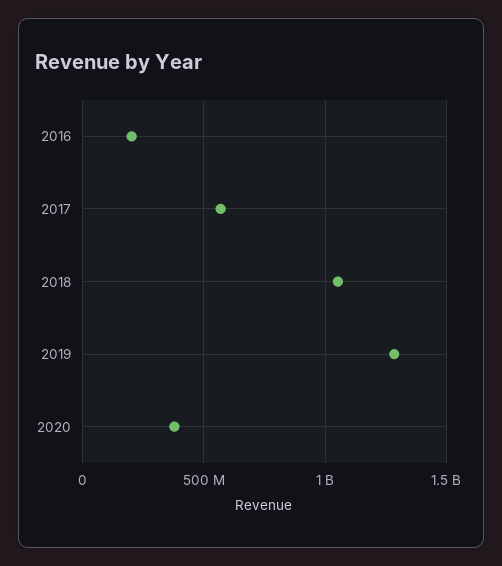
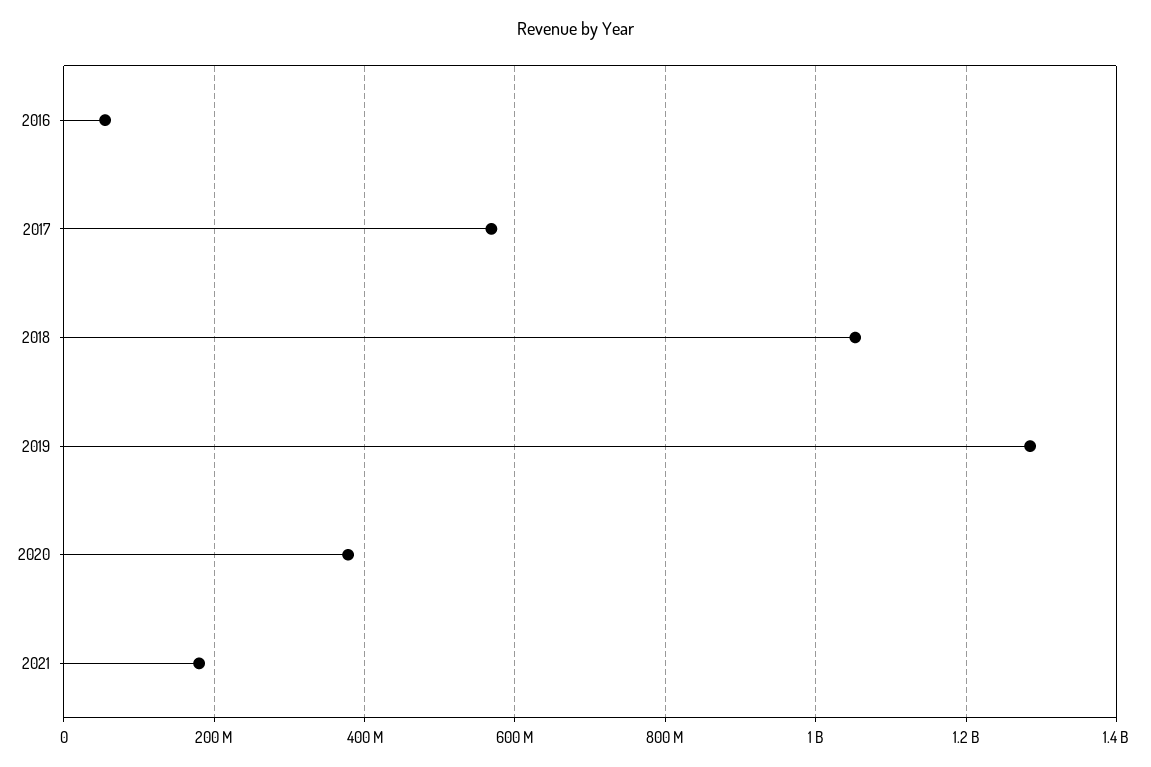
2016: 200000000 -> 60000000
2021: none -> 180000000

